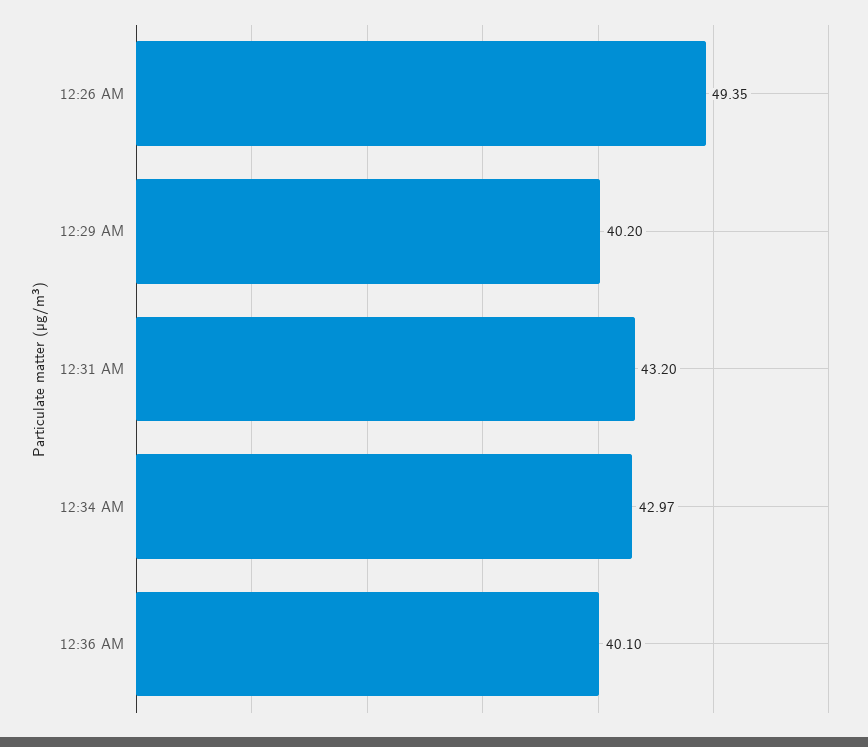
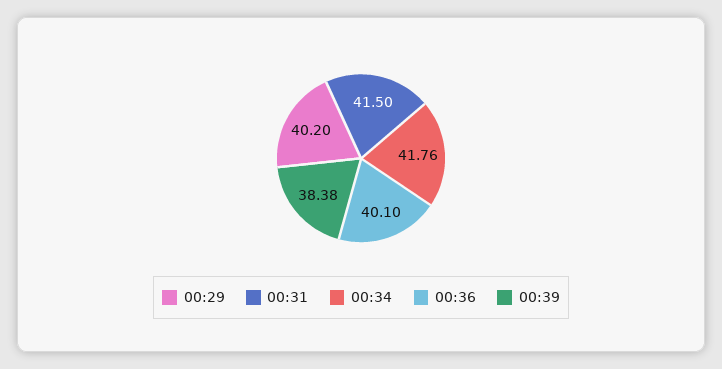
12:26 AM: 49.35 -> none
12:31 AM: 43.2 -> 41.5
12:34 AM: 42.97 -> 41.76
00:39: none -> 38.38

